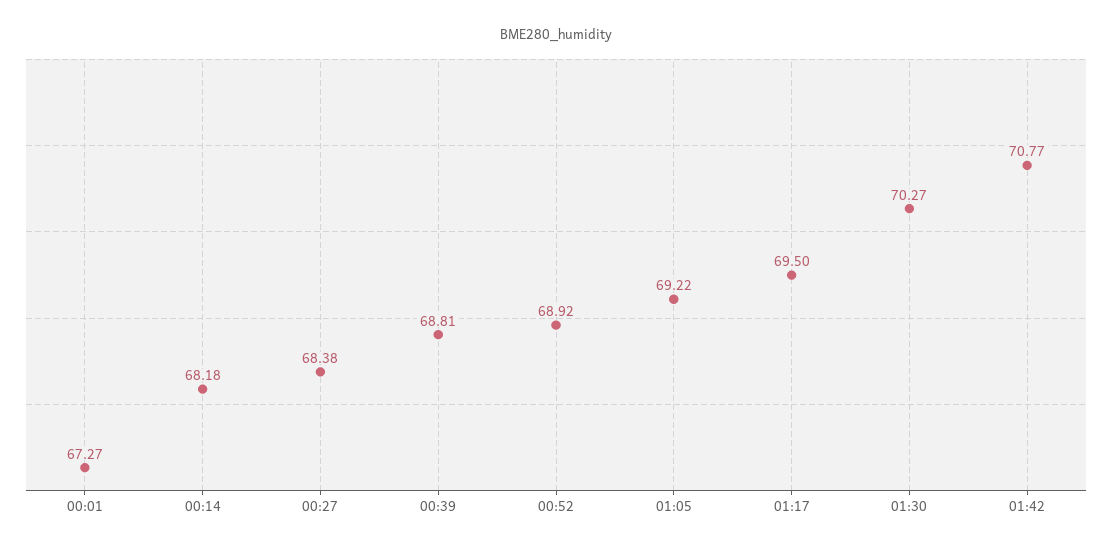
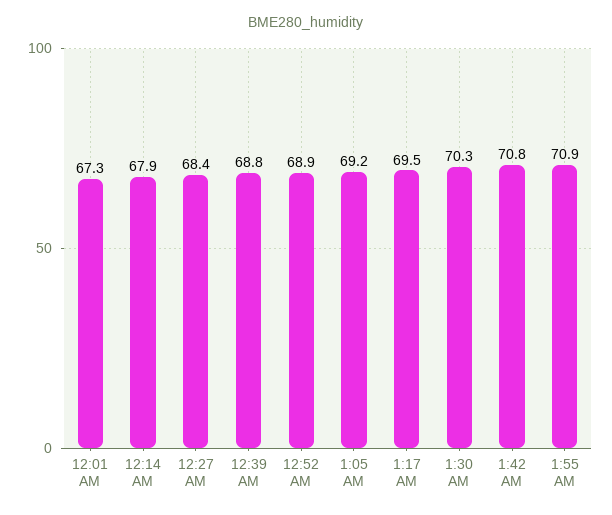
00:14: 68.18 -> 67.9
1:55 AM: none -> 70.9

